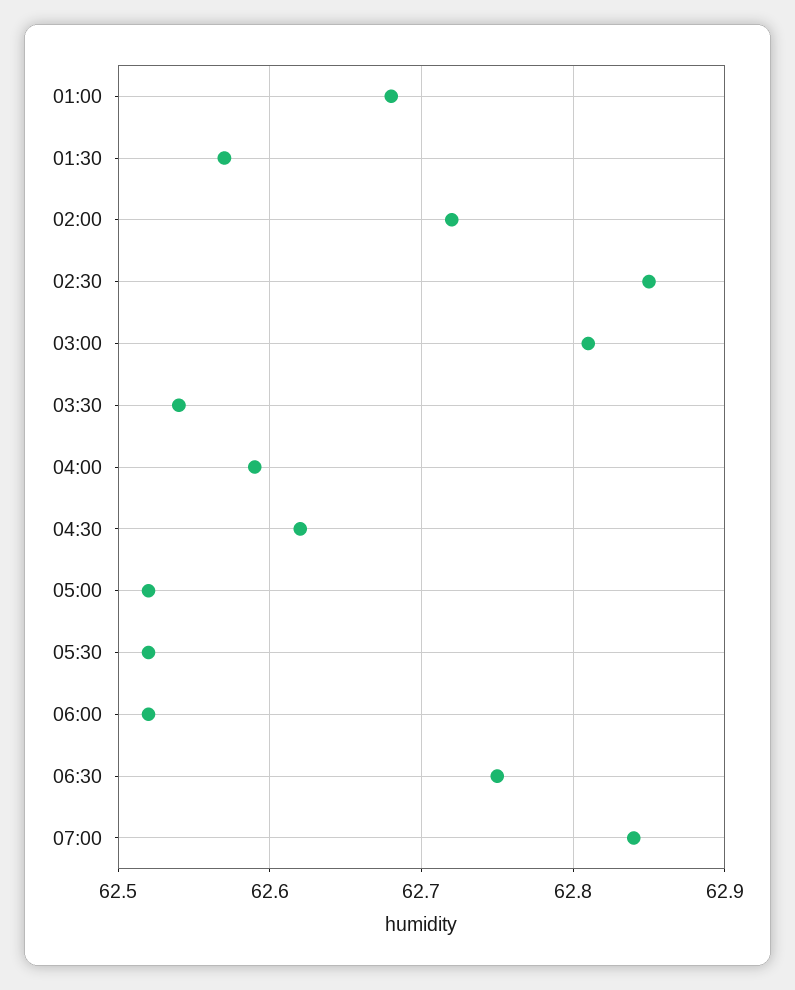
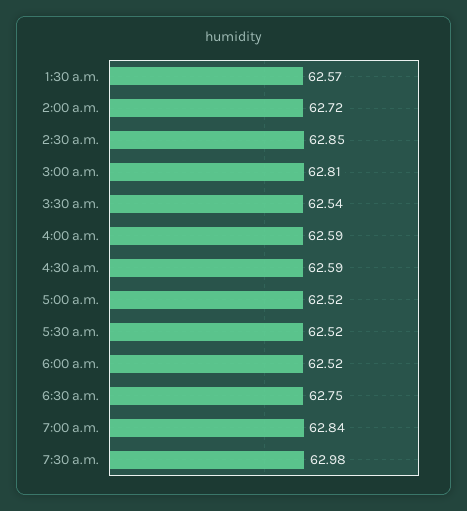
01:00: 62.68 -> none
04:30: 62.62 -> 62.59
7:30 a.m.: none -> 62.98

